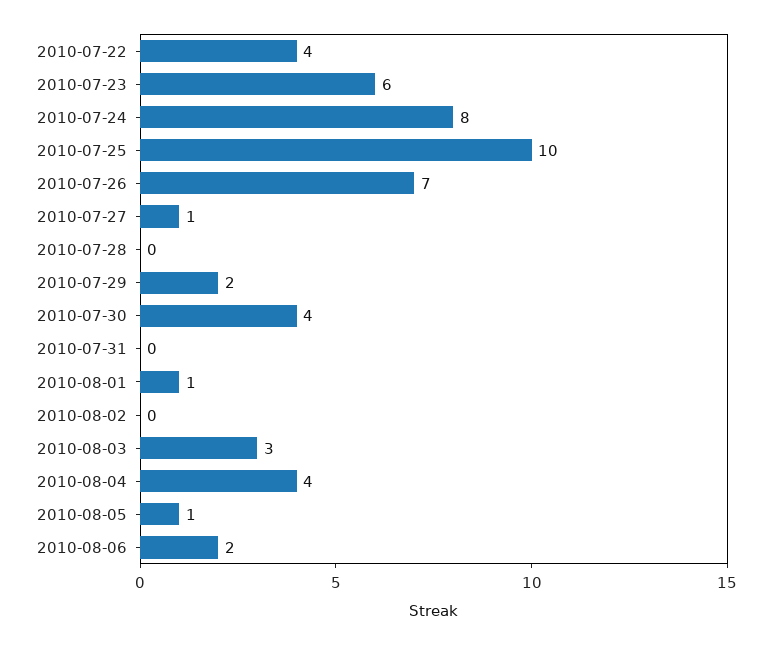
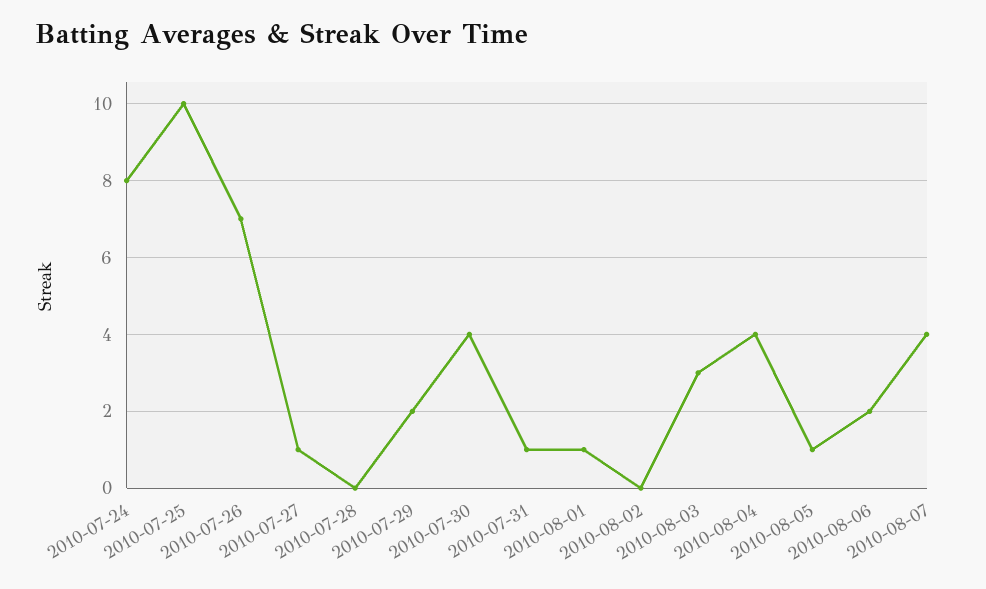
2010-07-22: 4 -> none
2010-07-23: 6 -> none
2010-07-31: 0 -> 1
2010-08-07: none -> 4

